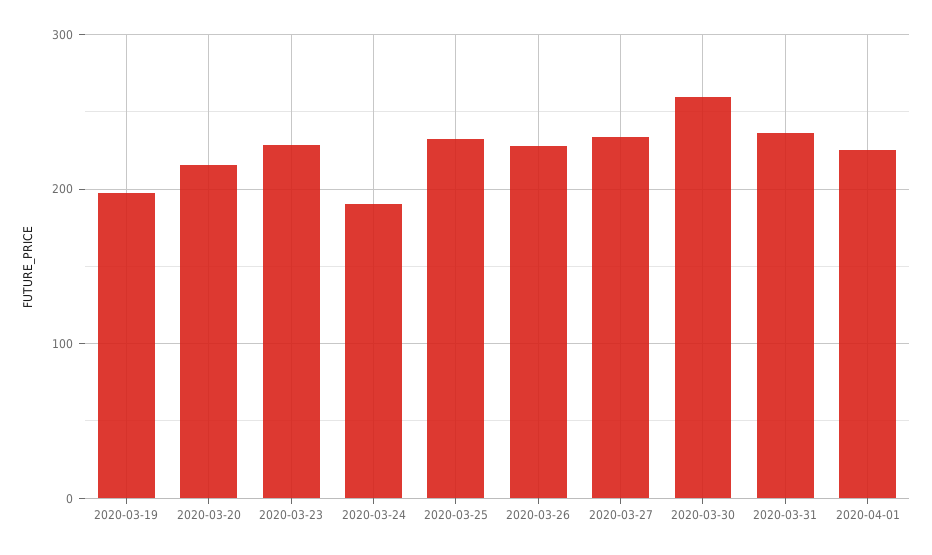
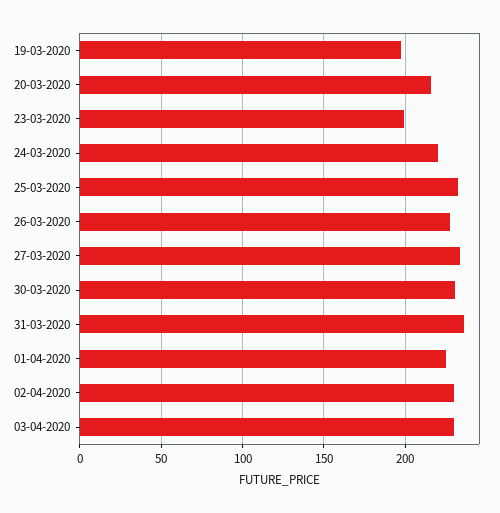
2020-03-23: 230 -> 200
2020-03-24: 190 -> 220
2020-03-30: 260 -> 230
02-04-2020: none -> 230
03-04-2020: none -> 230

